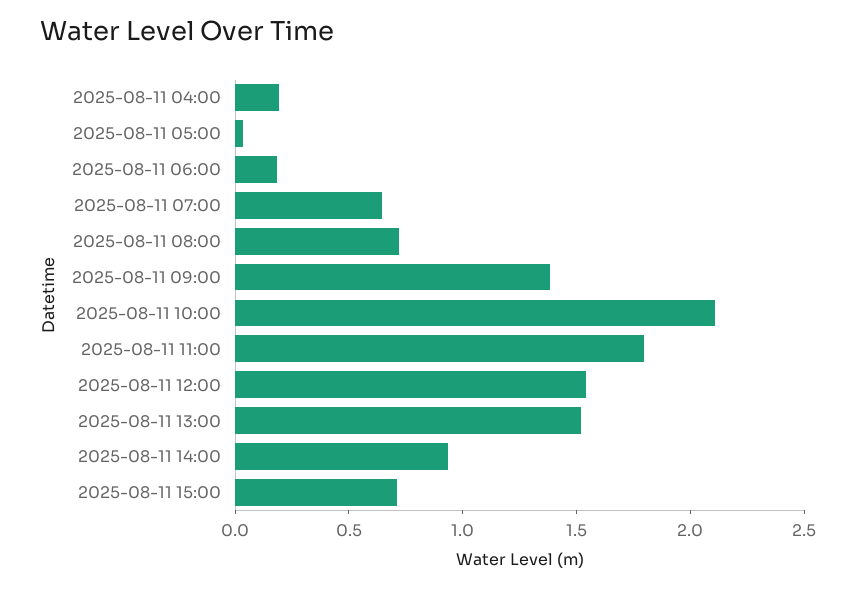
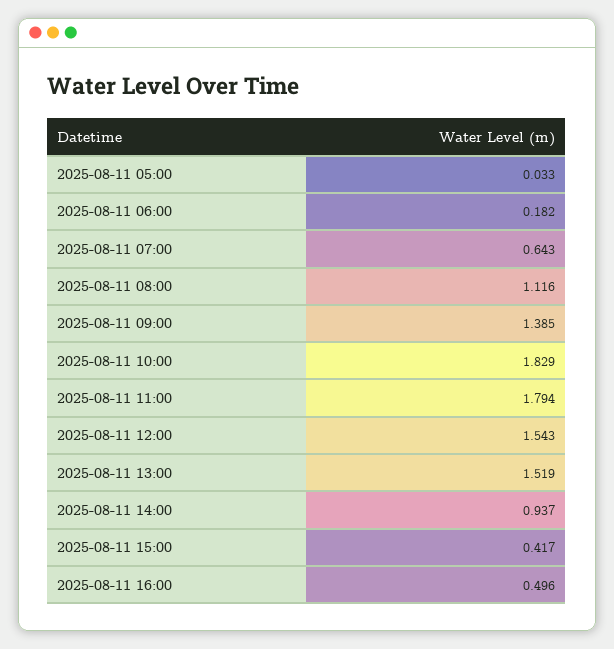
2025-08-11 04:00: 0.2 -> none
2025-08-11 08:00: 0.7 -> 1.116
2025-08-11 10:00: 2.1 -> 1.829
2025-08-11 15:00: 0.7 -> 0.417
2025-08-11 16:00: none -> 0.496

